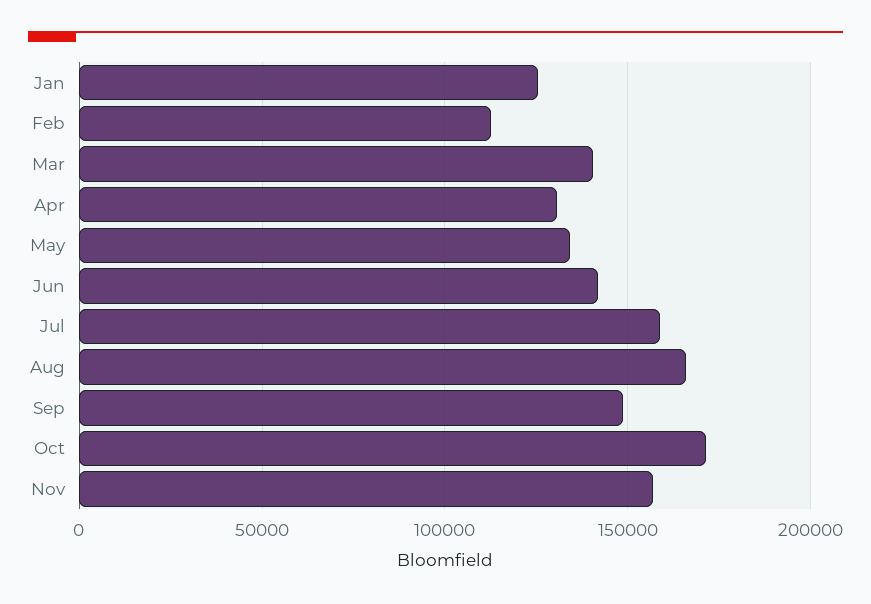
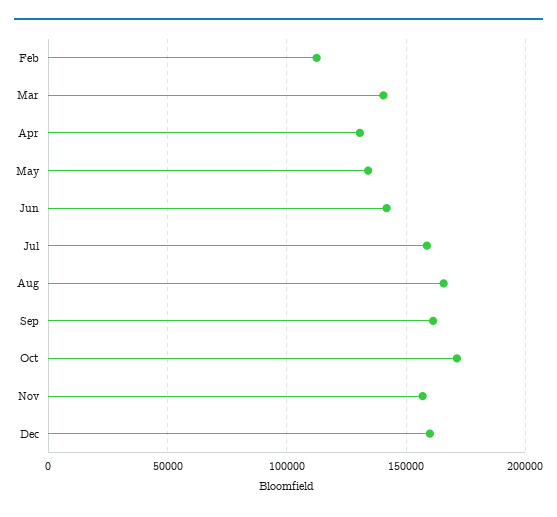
Jan: 125000 -> none
Sep: 150000 -> 160000
Dec: none -> 160000

